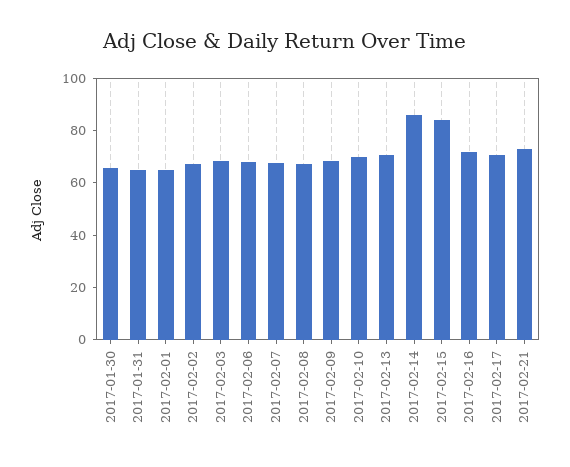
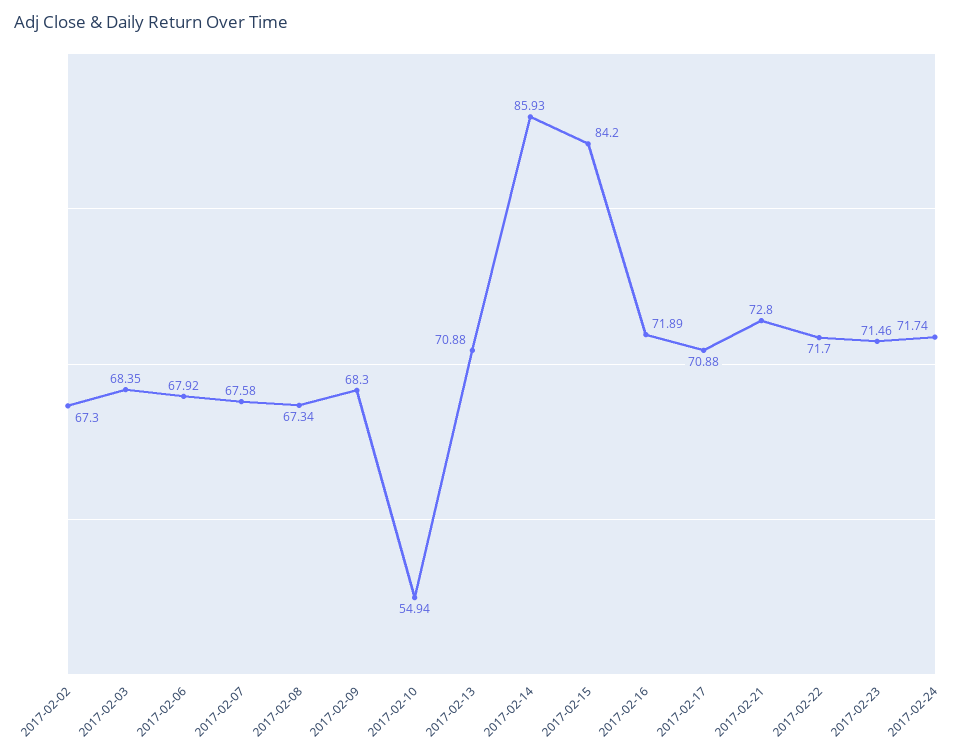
2017-01-30: 65 -> none
2017-01-31: 65 -> none
2017-02-01: 65 -> none
2017-02-10: 70 -> 54.94
2017-02-22: none -> 71.7
2017-02-23: none -> 71.46
2017-02-24: none -> 71.74

